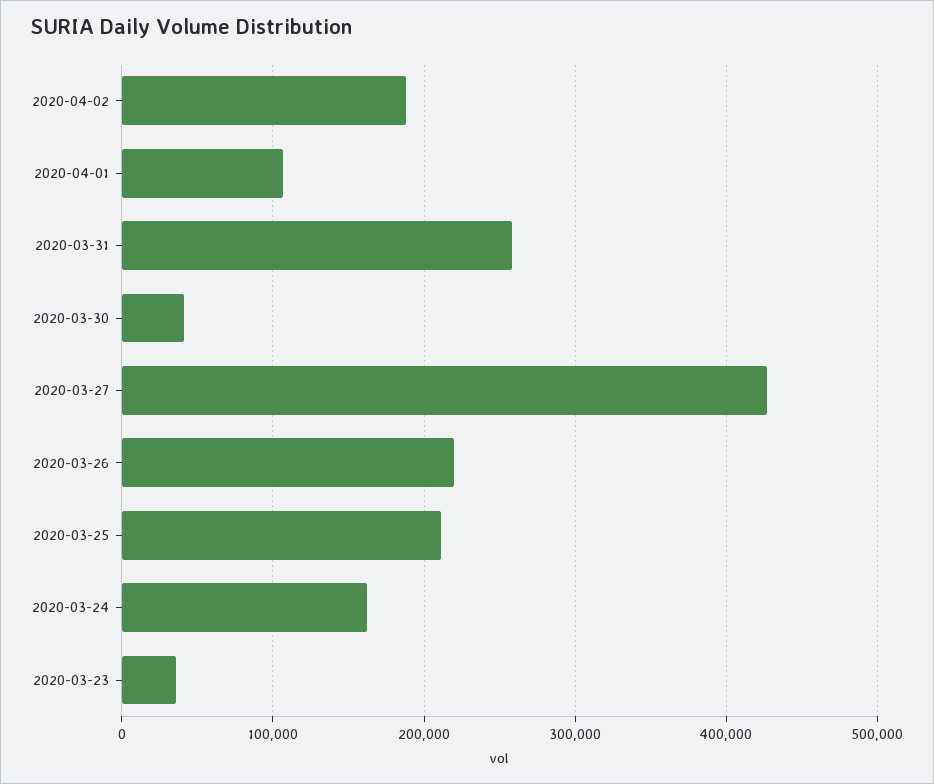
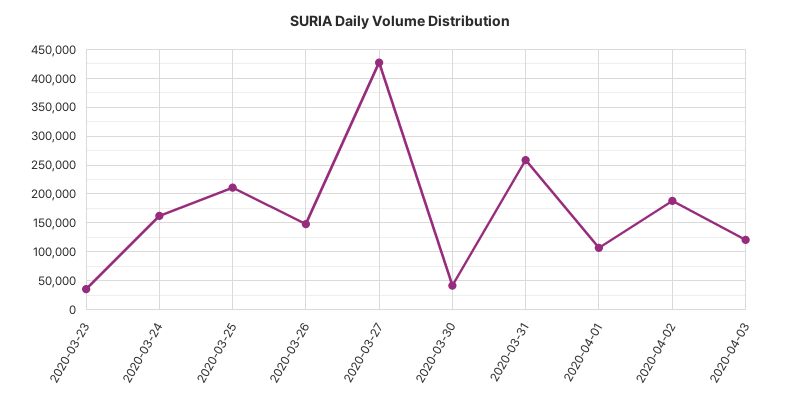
2020-03-26: 220000 -> 150000
2020-04-03: none -> 125000

